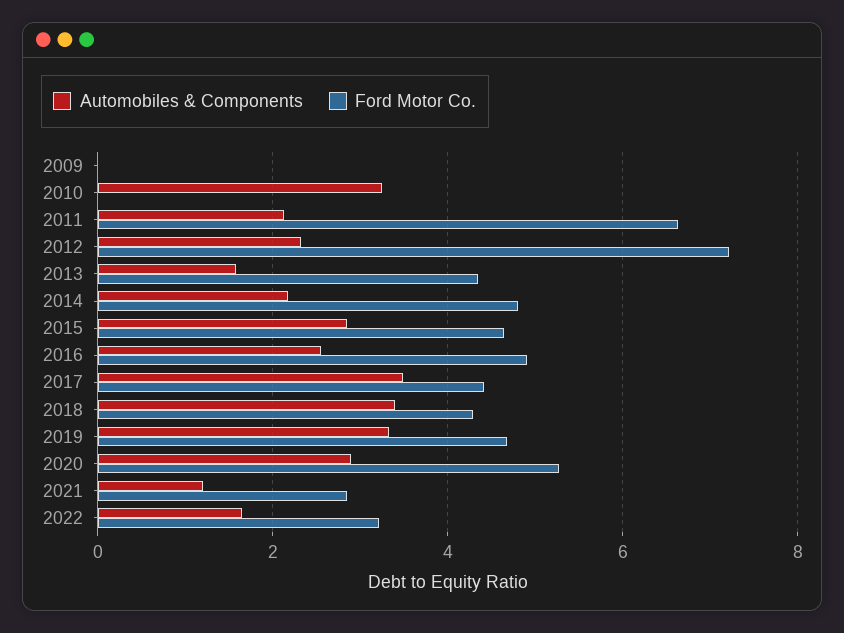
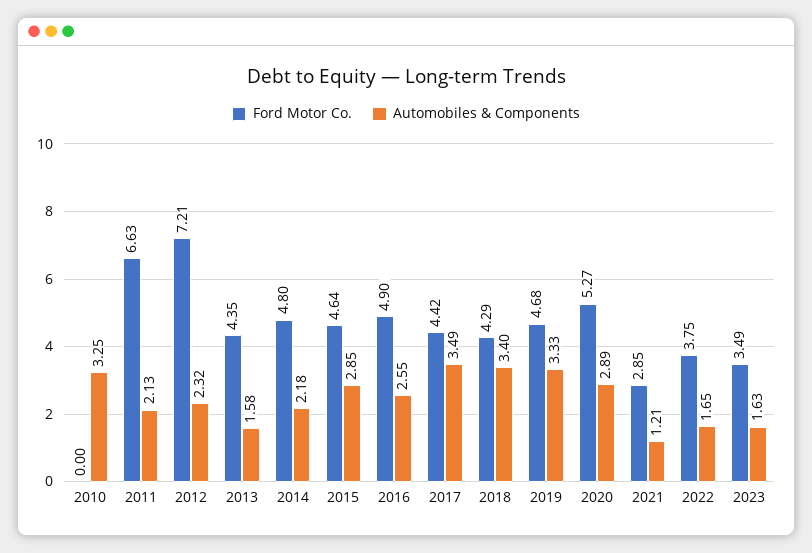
Automobiles & Components, 2009: 0 -> none
Ford Motor Co., 2009: 0 -> none
Ford Motor Co., 2022: 3.2 -> 3.75
Ford Motor Co., 2023: none -> 3.49
Automobiles & Components, 2023: none -> 1.63

